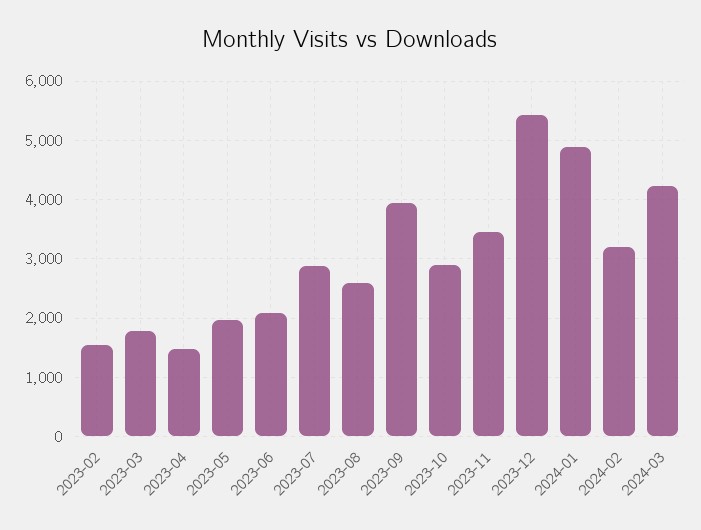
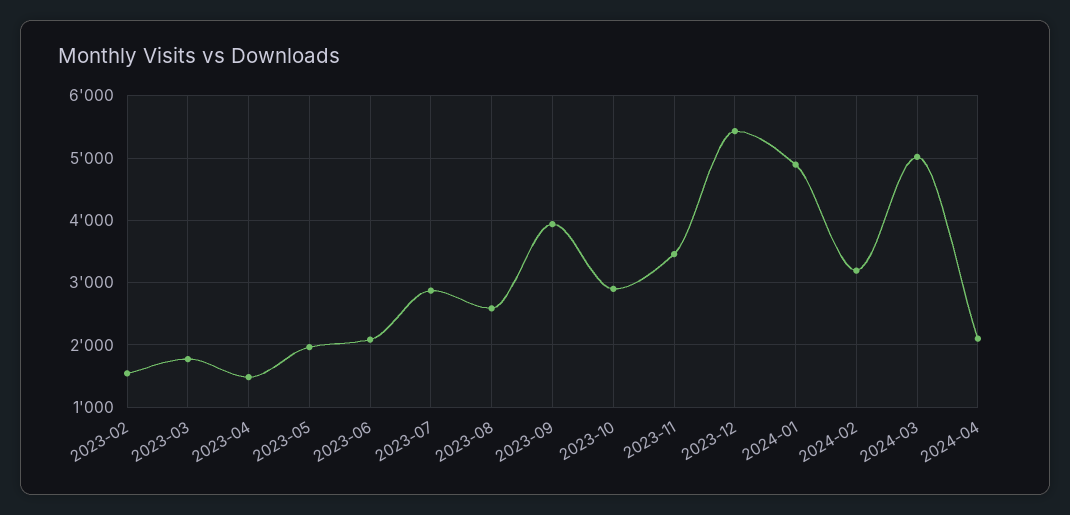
2024-03: 4200 -> 5000
2024-04: none -> 2100

